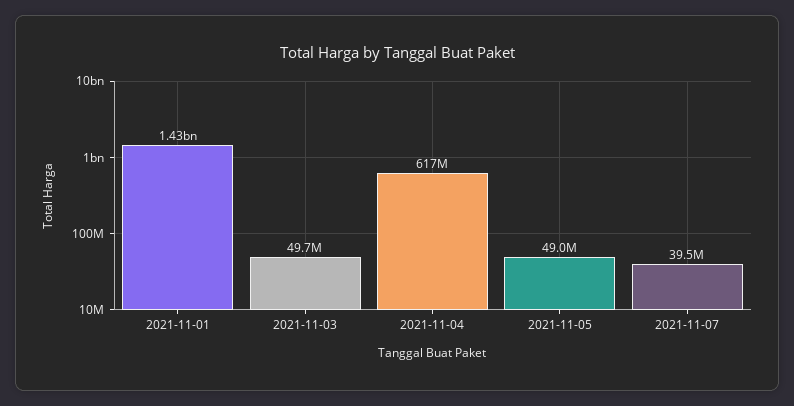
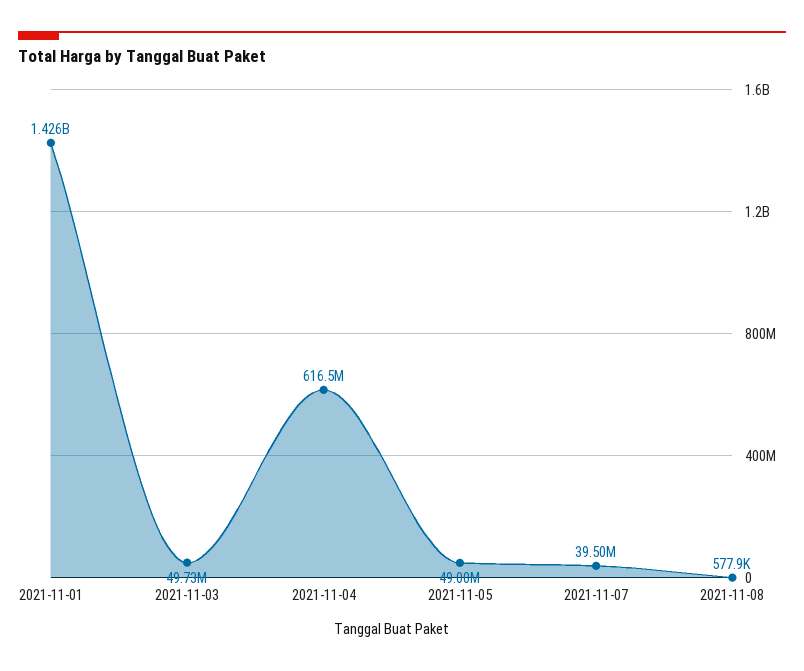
2021-11-08: none -> 577900

